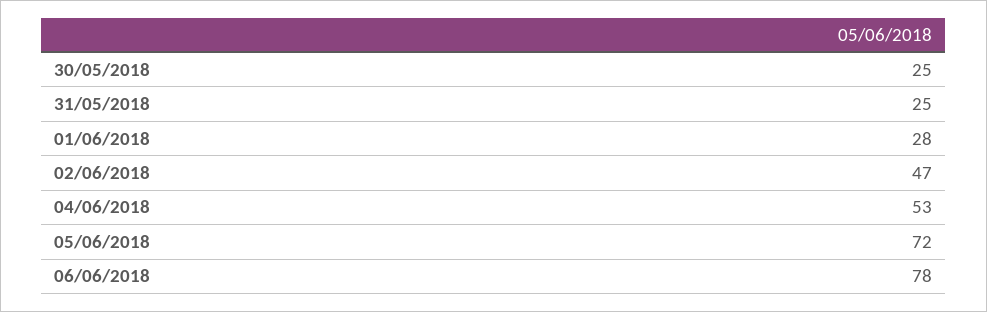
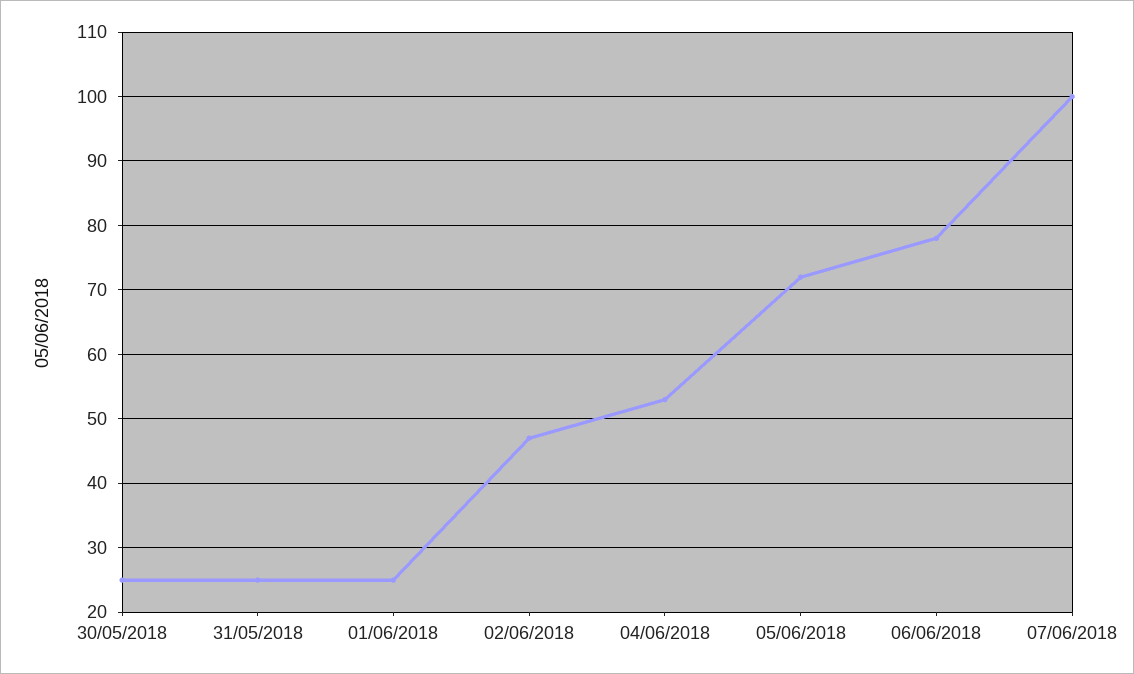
01/06/2018: 28 -> 25
07/06/2018: none -> 100

